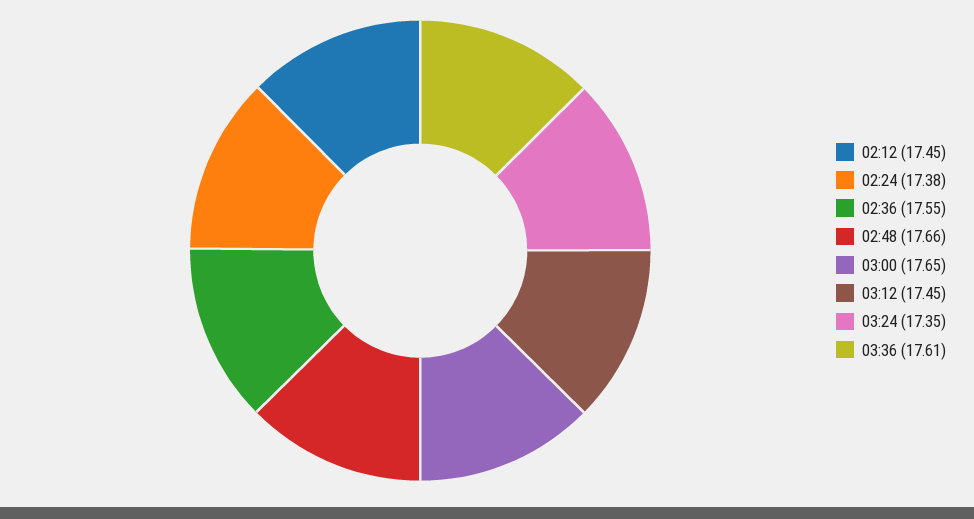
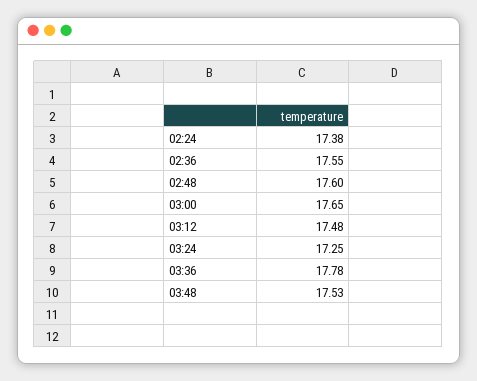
02:12: 17.45 -> none
02:48: 17.66 -> 17.6
03:12: 17.45 -> 17.48
03:24: 17.35 -> 17.25
03:36: 17.61 -> 17.78
03:48: none -> 17.53

